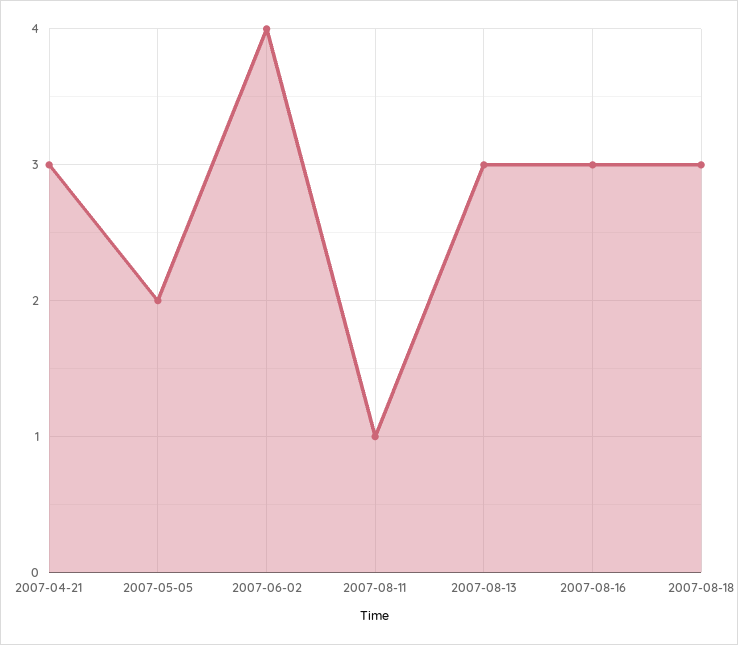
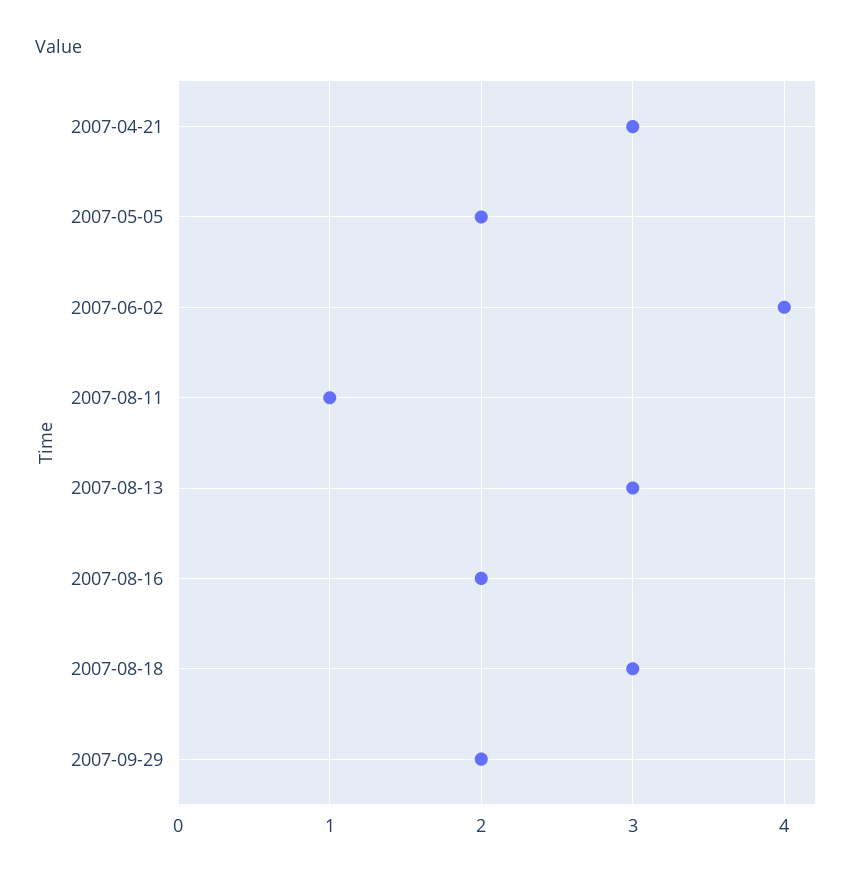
2007-08-16: 3 -> 2
2007-09-29: none -> 2

